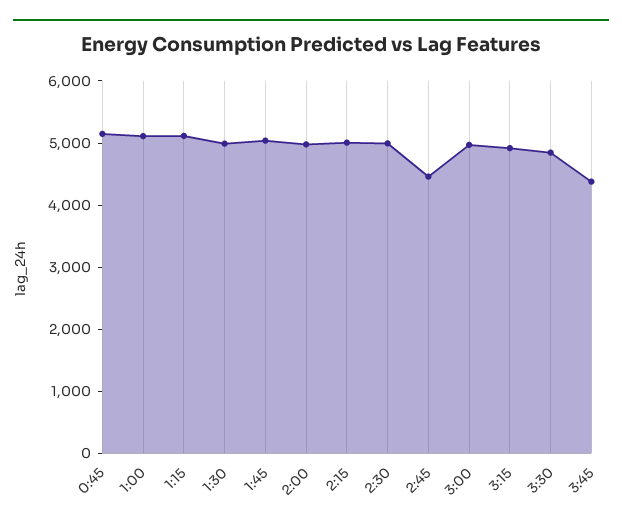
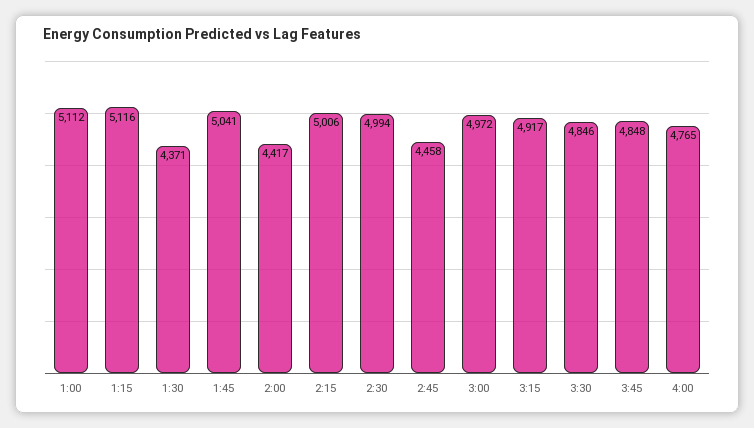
0:45: 5200 -> none
1:30: 5000 -> 4371
2:00: 5000 -> 4417
3:45: 4400 -> 4848
4:00: none -> 4765

